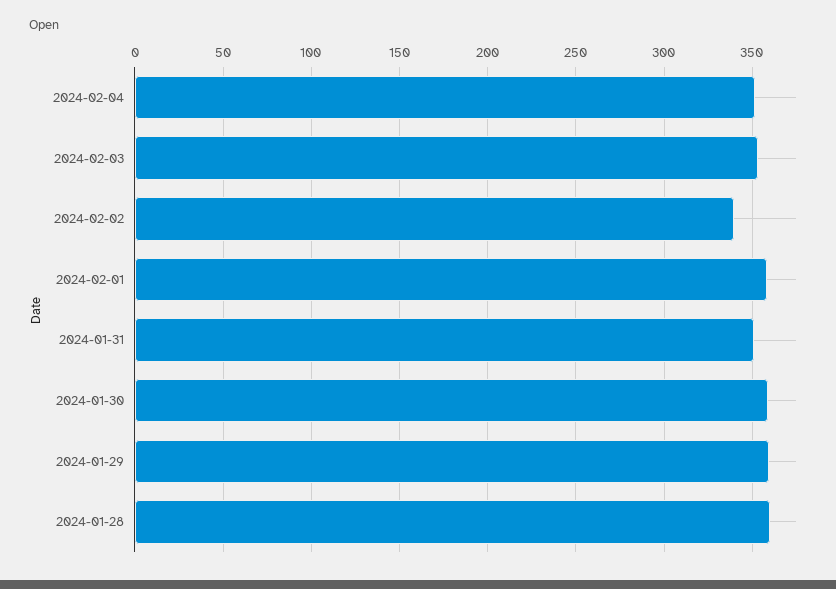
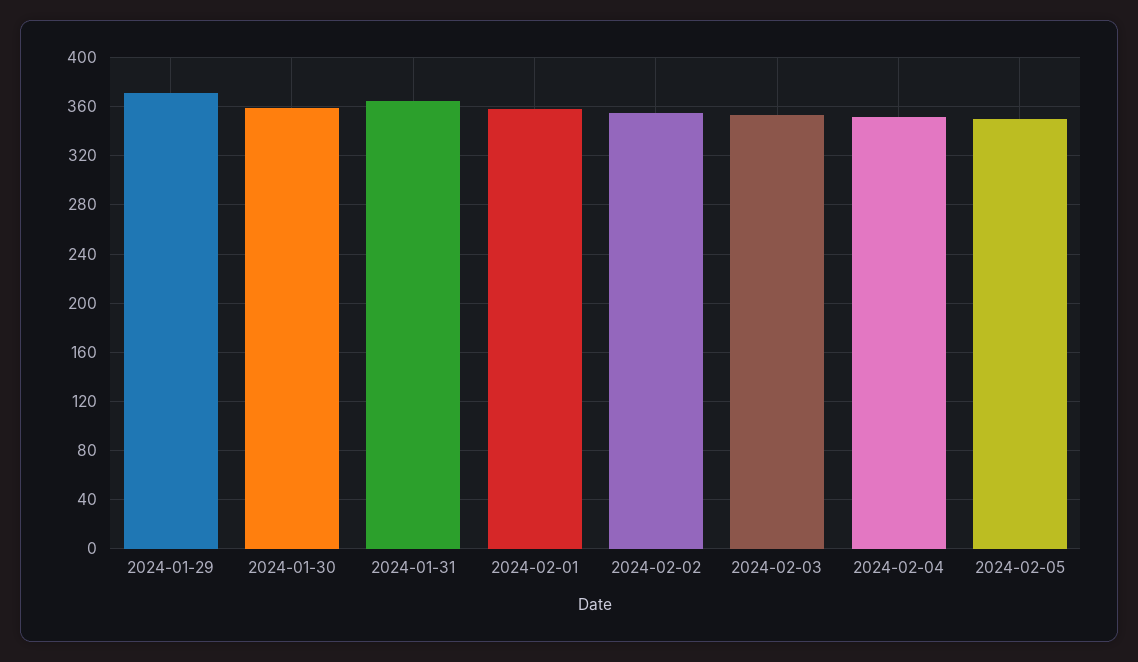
2024-02-02: 340 -> 355
2024-01-31: 350 -> 365
2024-01-29: 360 -> 370
2024-01-28: 360 -> none
2024-02-05: none -> 350

